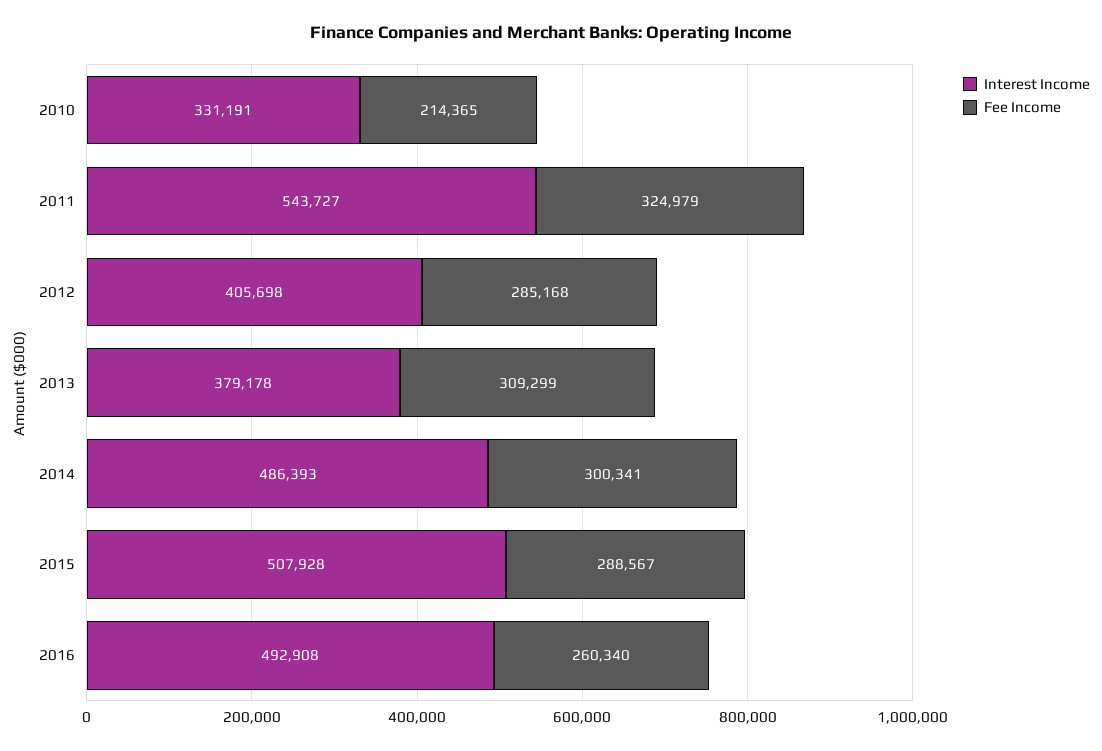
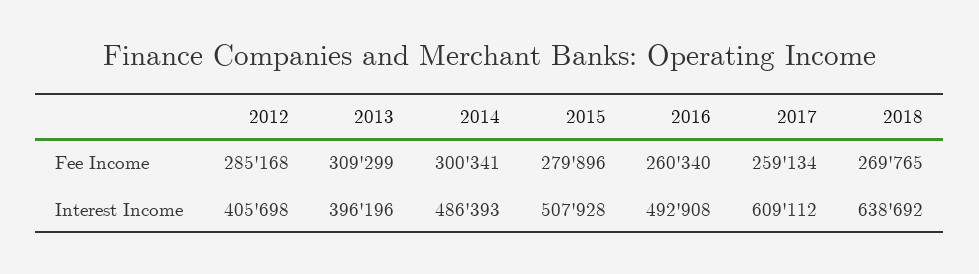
Interest Income, 2010: 331191 -> none
Fee Income, 2010: 214365 -> none
Interest Income, 2011: 543727 -> none
Fee Income, 2011: 324979 -> none
Interest Income, 2013: 379178 -> 396196
Fee Income, 2015: 288567 -> 279896
Fee Income, 2017: none -> 259134
Fee Income, 2018: none -> 269765
Interest Income, 2017: none -> 609112
Interest Income, 2018: none -> 638692

